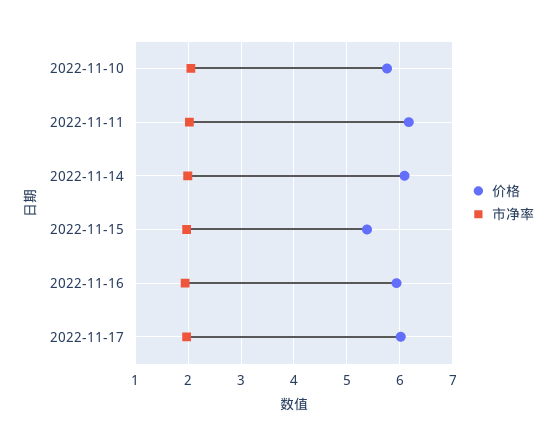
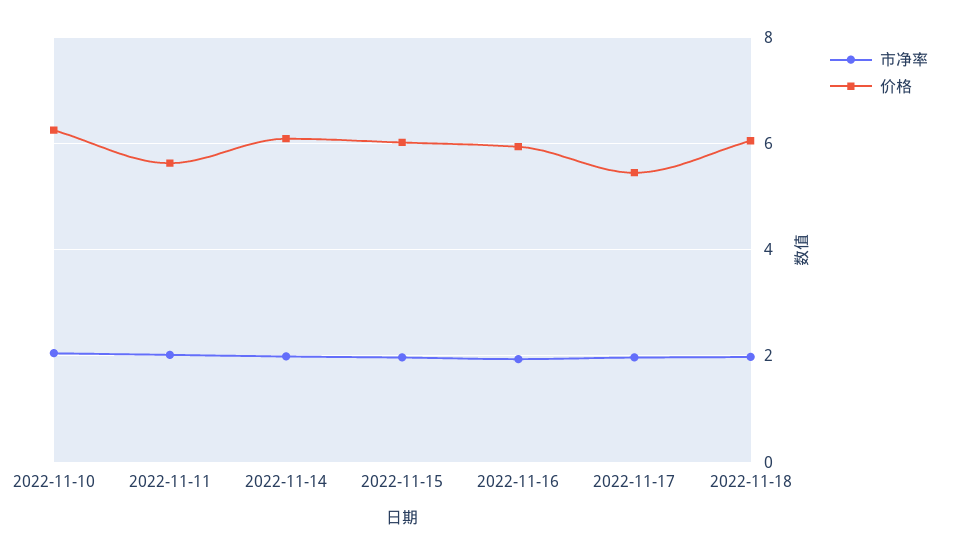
价格, 2022-11-10: 5.8 -> 6.2
价格, 2022-11-11: 6.2 -> 5.6
价格, 2022-11-15: 5.4 -> 6
价格, 2022-11-17: 6 -> 5.4
市净率, 2022-11-18: none -> 2
价格, 2022-11-18: none -> 6

